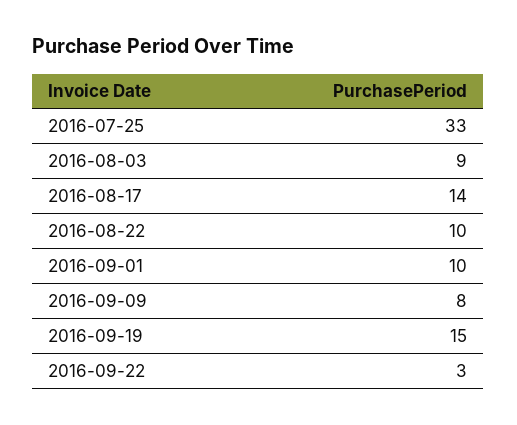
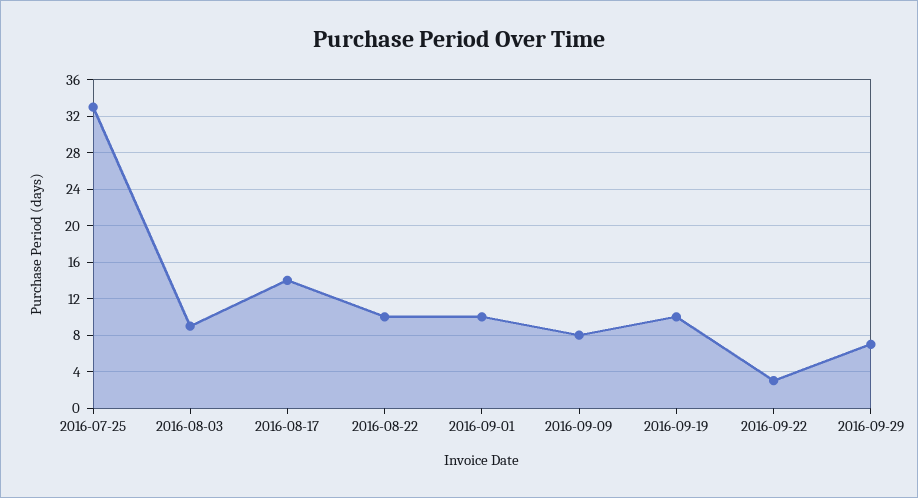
2016-09-19: 15 -> 10
2016-09-29: none -> 7

